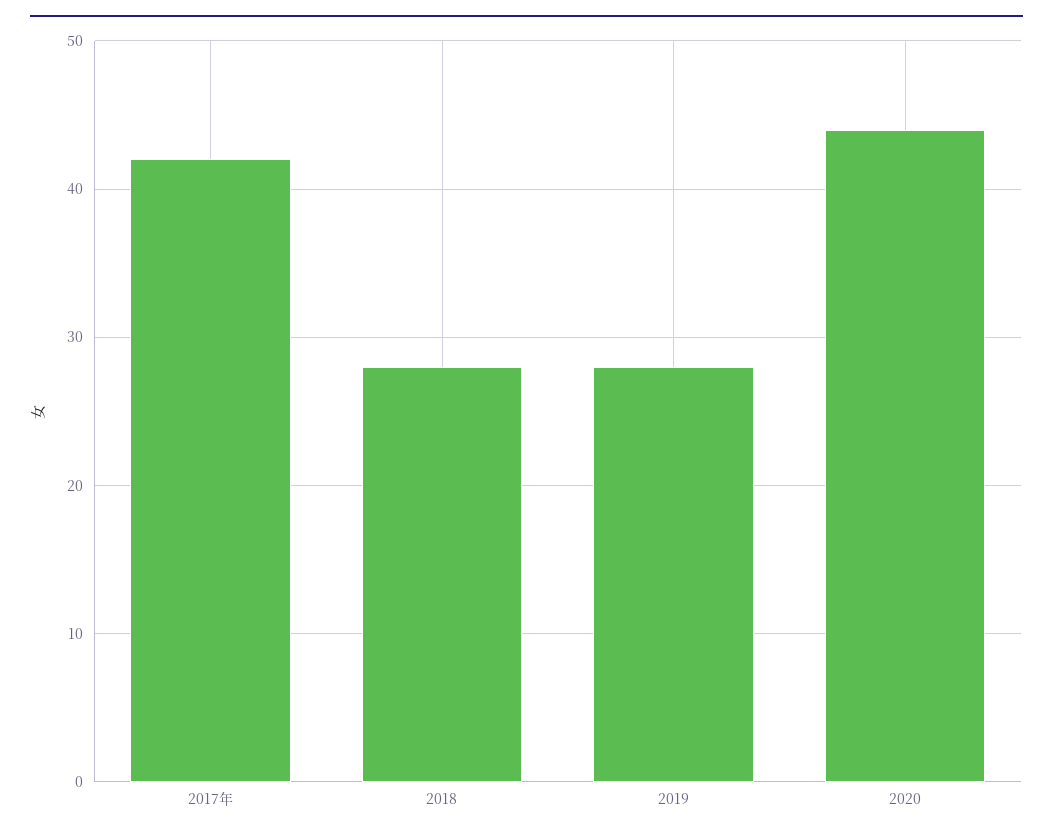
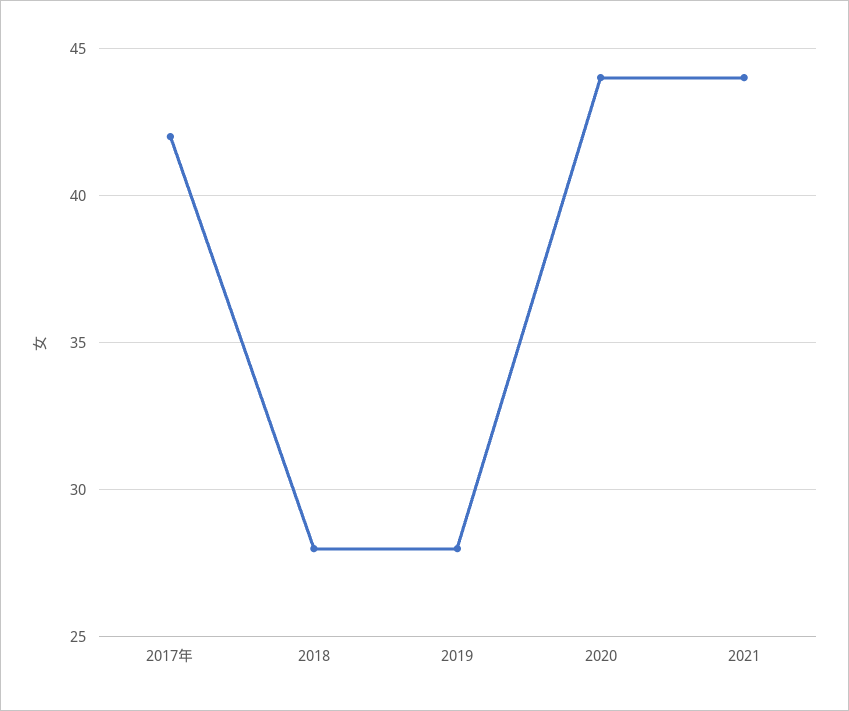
2021: none -> 44

